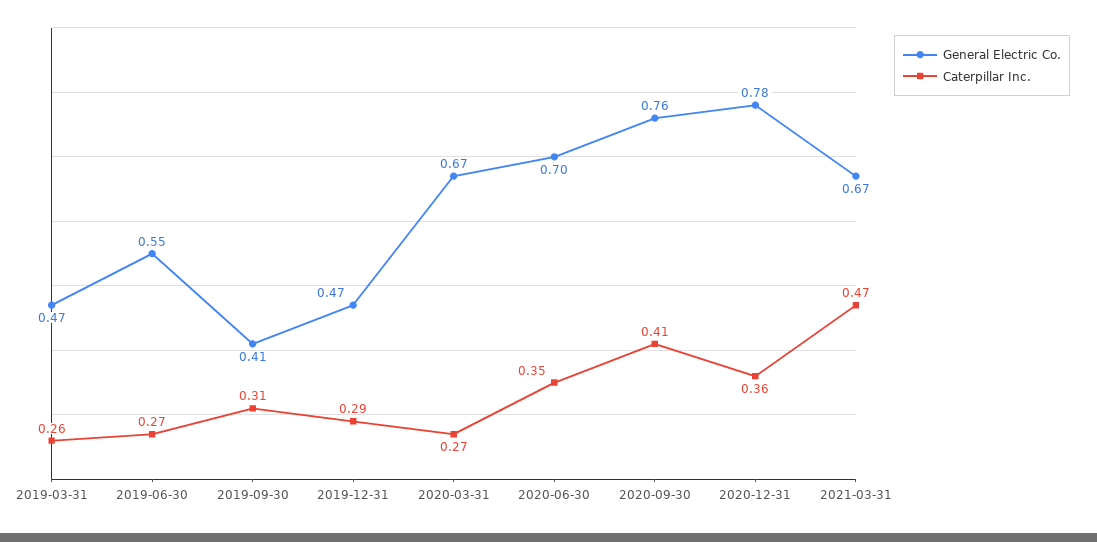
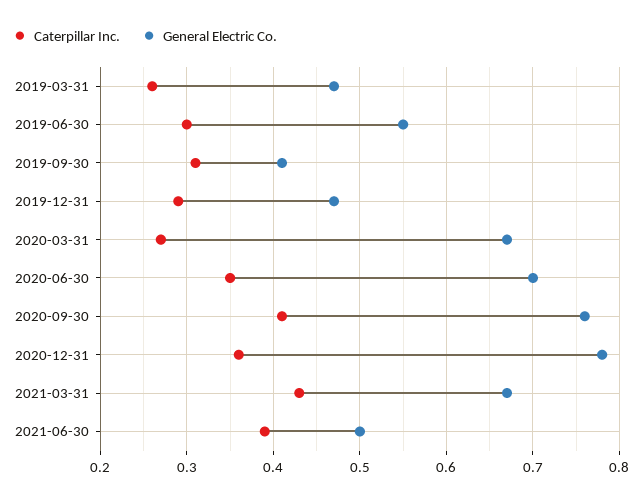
Caterpillar Inc., 2019-06-30: 0.27 -> 0.3
Caterpillar Inc., 2021-03-31: 0.47 -> 0.43
Caterpillar Inc., 2021-06-30: none -> 0.39
General Electric Co., 2021-06-30: none -> 0.5

